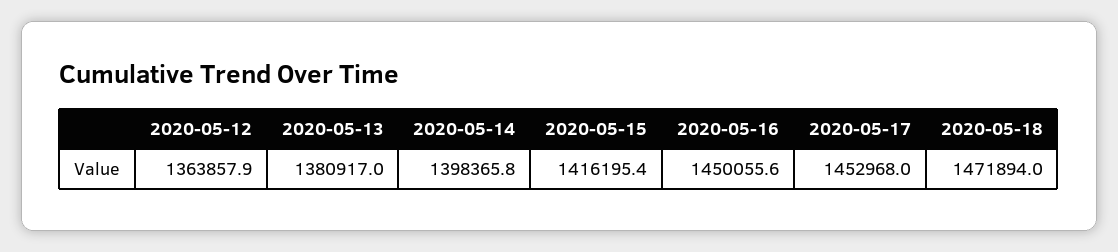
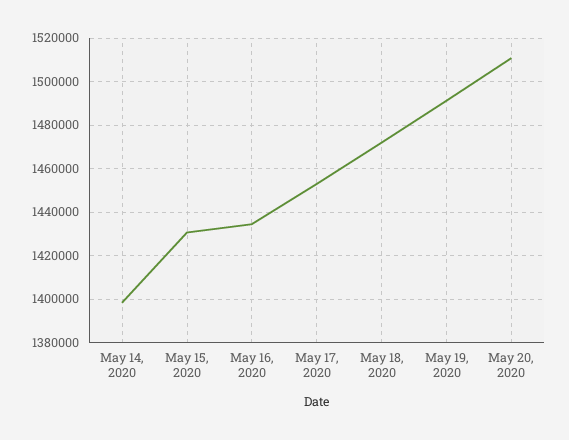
2020-05-12: 1363857.9 -> none
2020-05-13: 1380917 -> none
2020-05-15: 1416195.4 -> 1430000
2020-05-16: 1450055.6 -> 1435000
May 19, 2020: none -> 1490000
May 20, 2020: none -> 1510000

